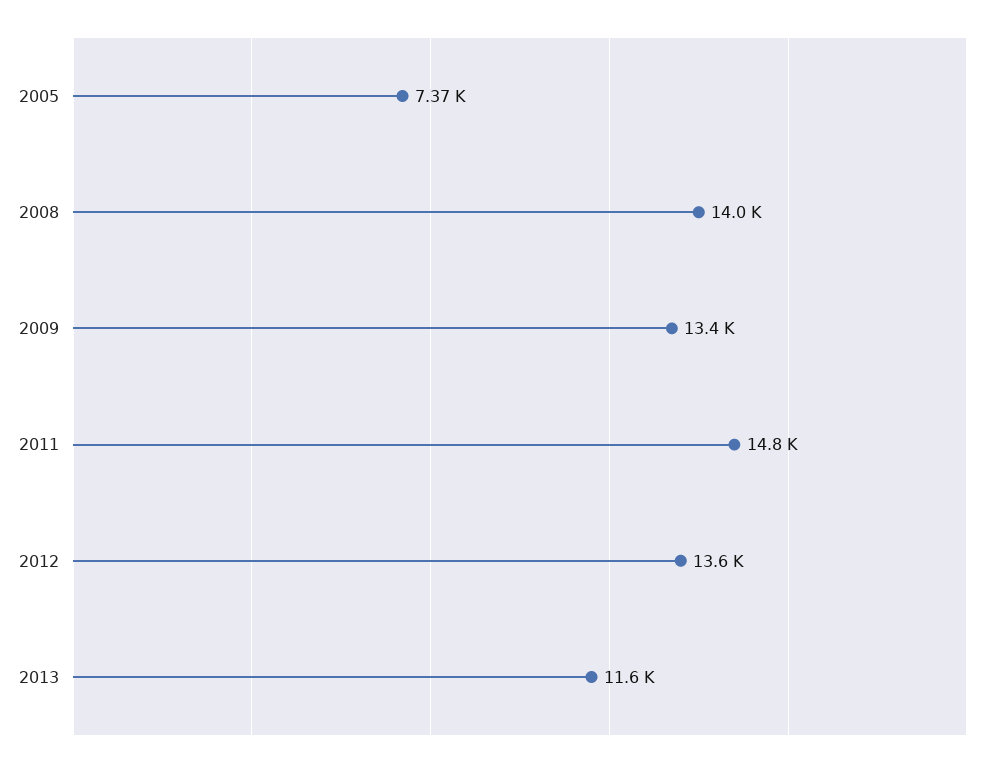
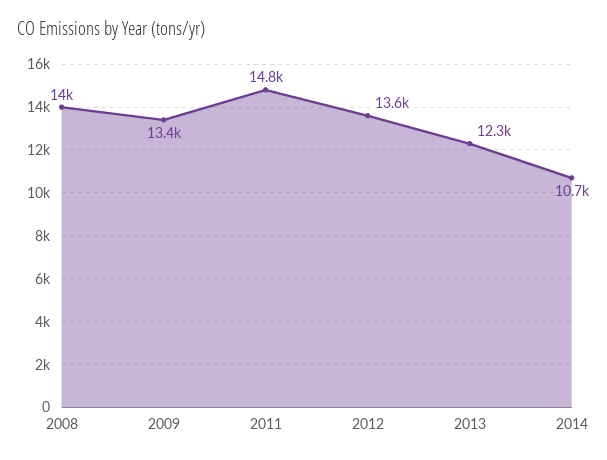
2005: 7370 -> none
2013: 11600 -> 12300
2014: none -> 10700

